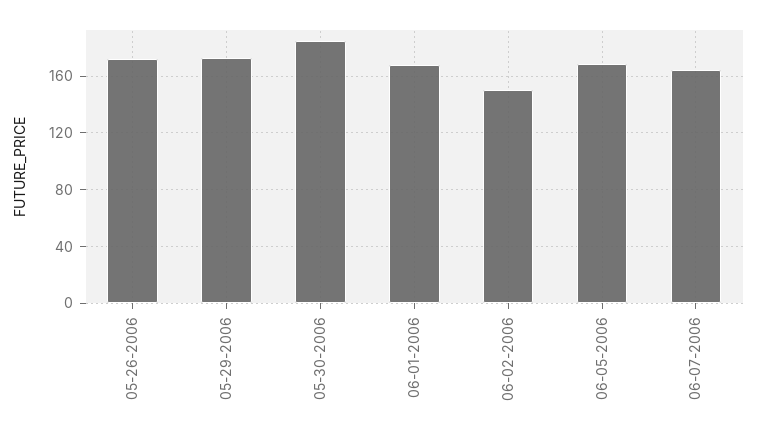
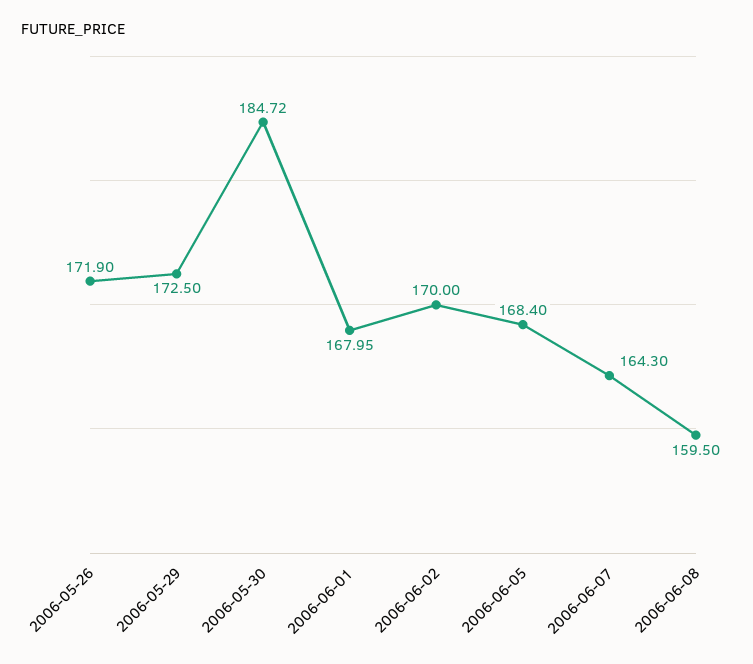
06-02-2006: 150 -> 170
2006-06-08: none -> 159.5

